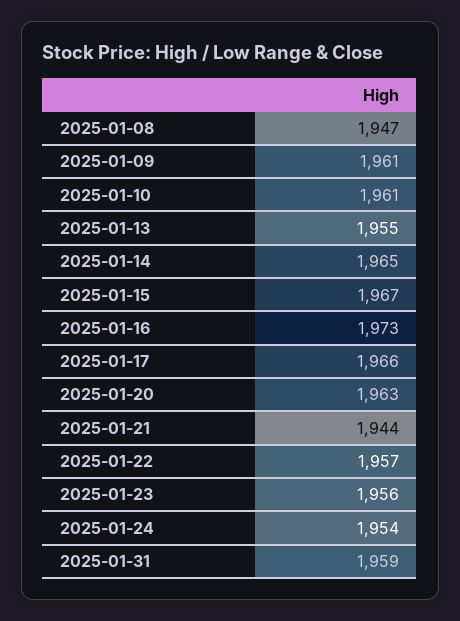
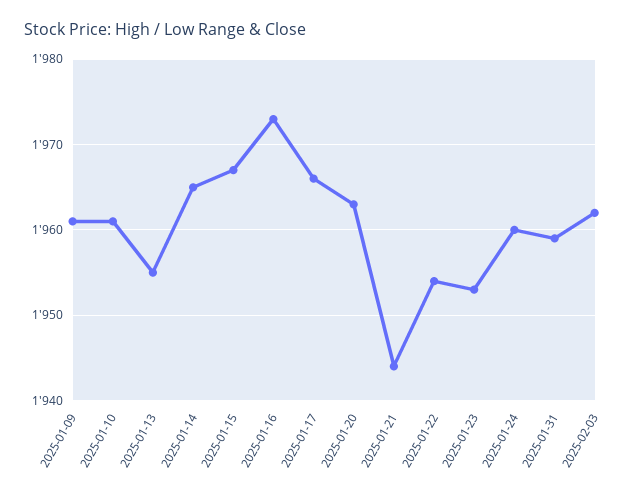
2025-01-08: 1947 -> none
2025-01-22: 1957 -> 1954
2025-01-23: 1956 -> 1953
2025-01-24: 1954 -> 1960
2025-02-03: none -> 1962

